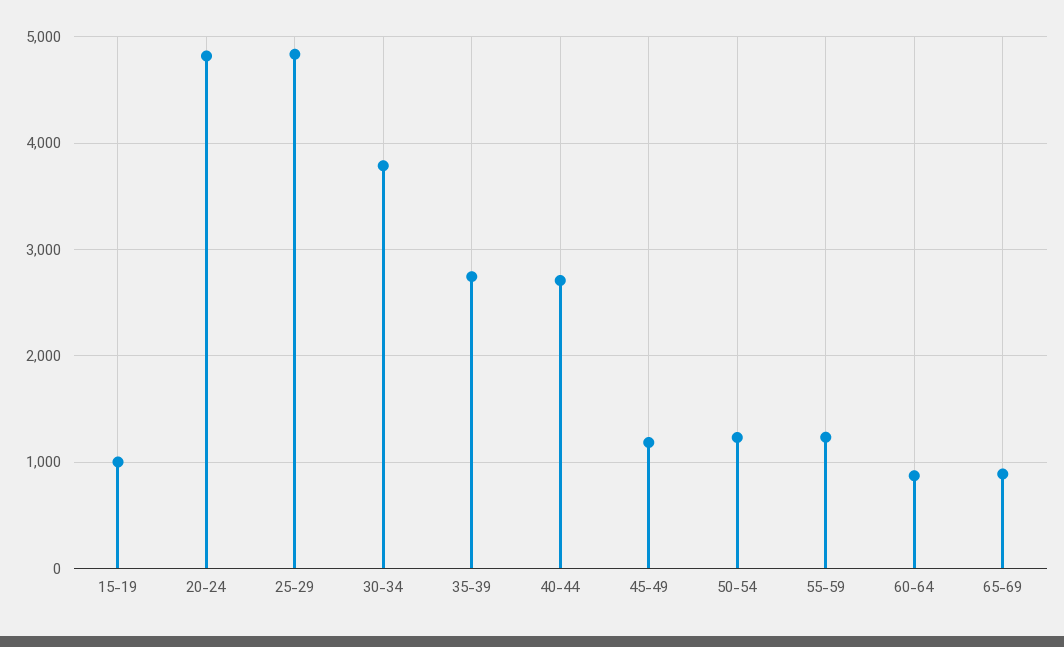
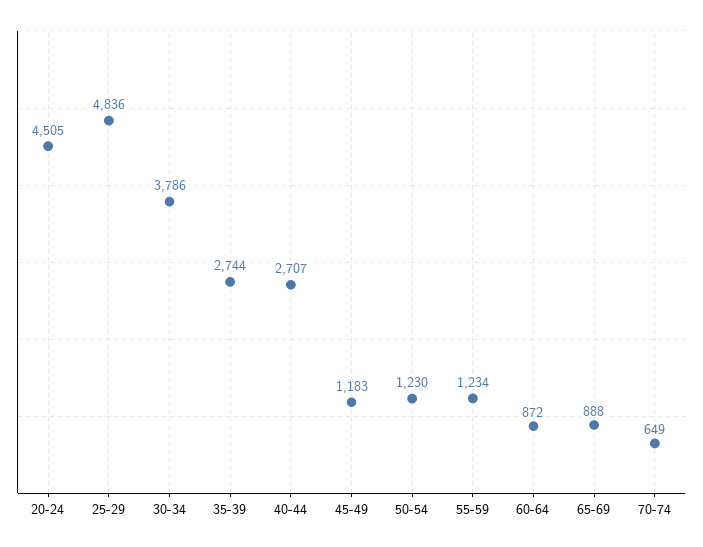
15-19: 1000 -> none
20-24: 4800 -> 4505
70-74: none -> 649

